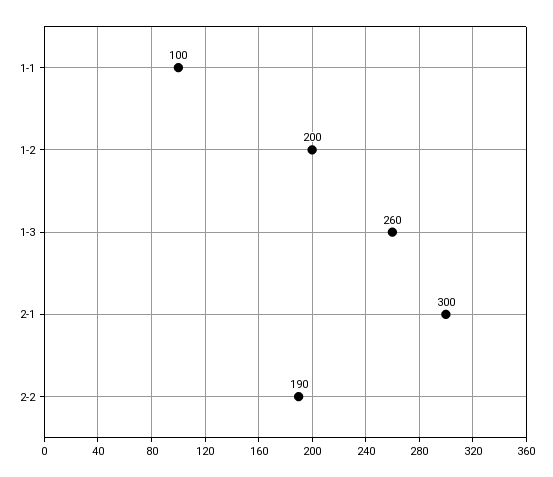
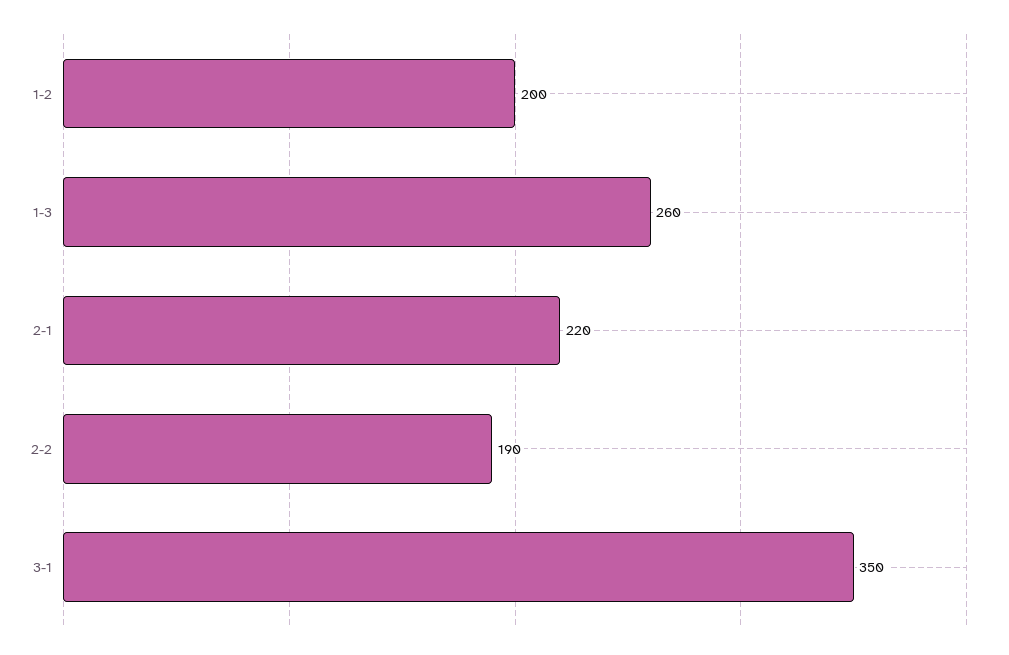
1-1: 100 -> none
2-1: 300 -> 220
3-1: none -> 350

